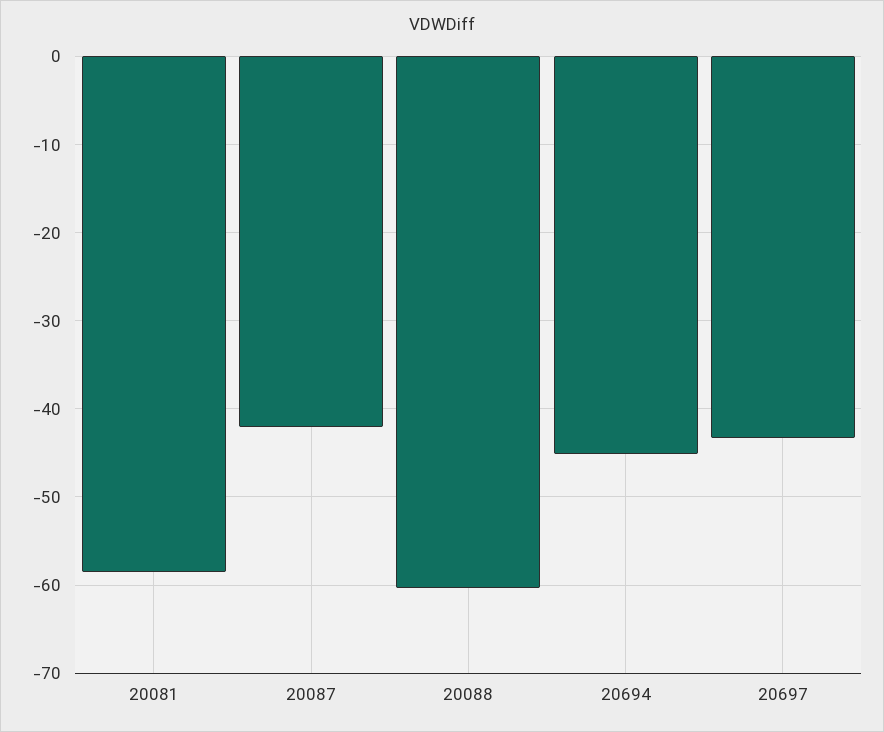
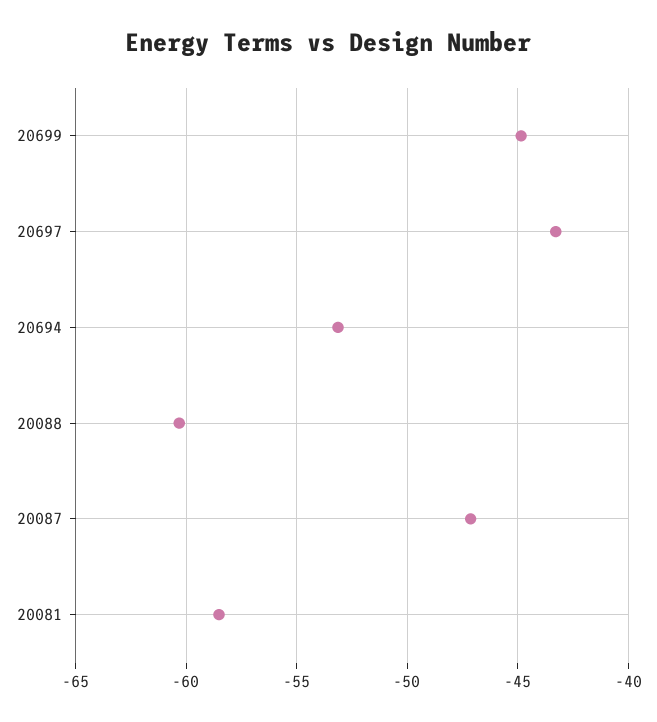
20087: -42 -> -47
20694: -45 -> -53
20699: none -> -45

